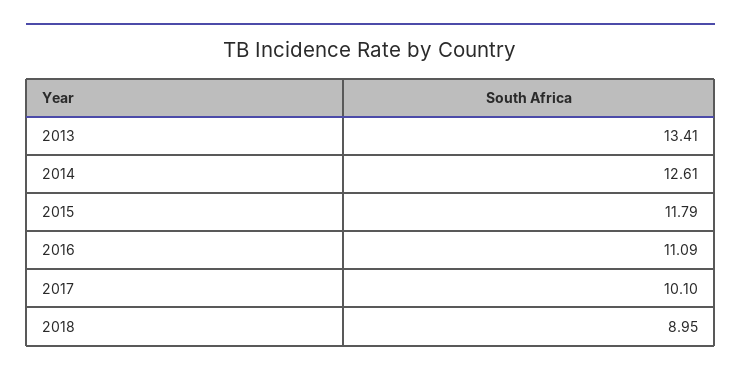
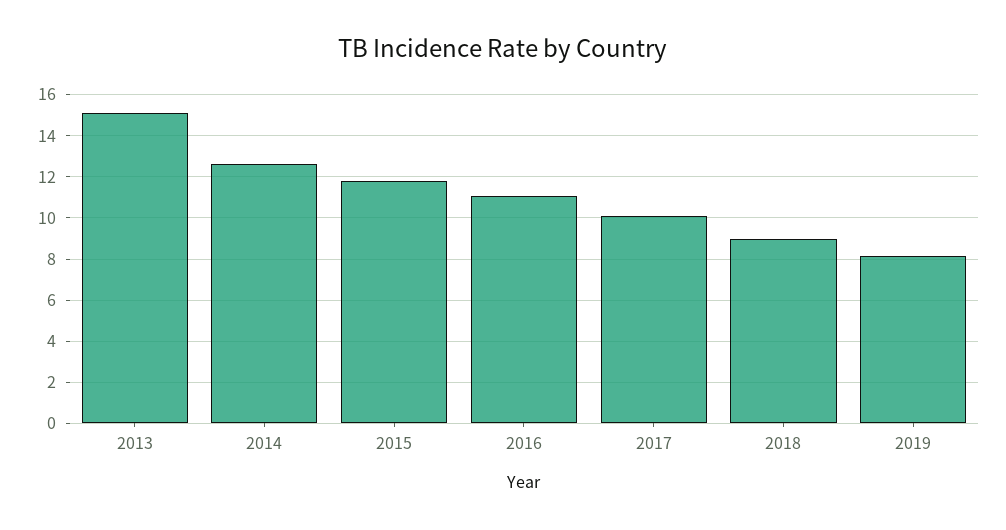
2013: 13.41 -> 15
2019: none -> 8

